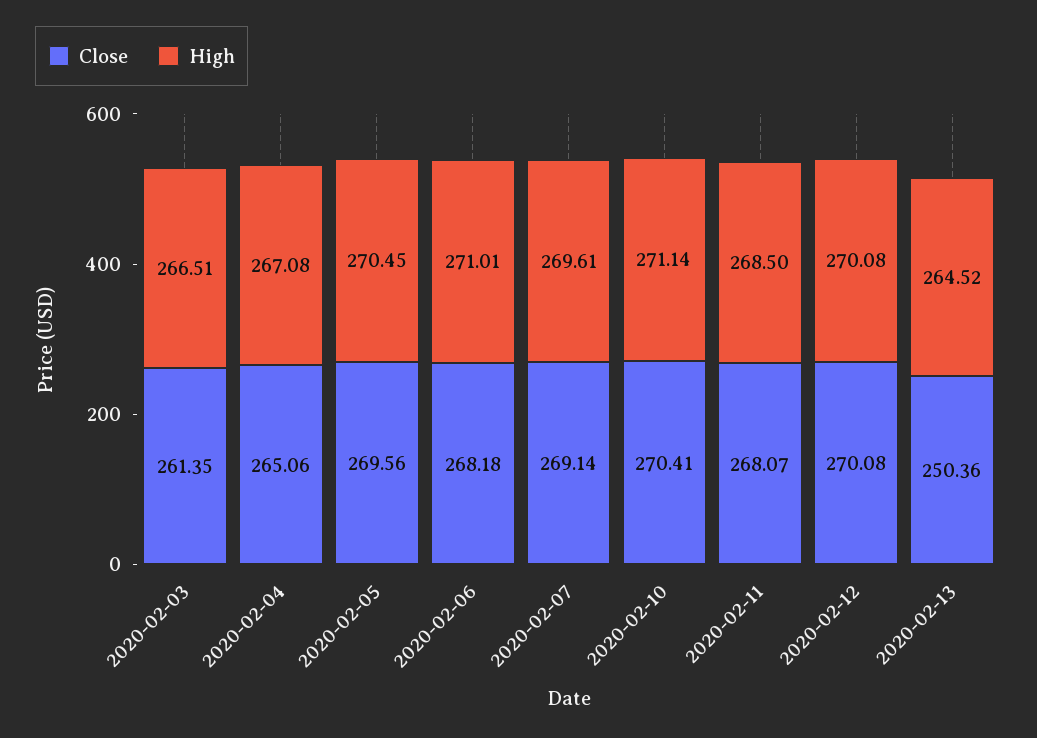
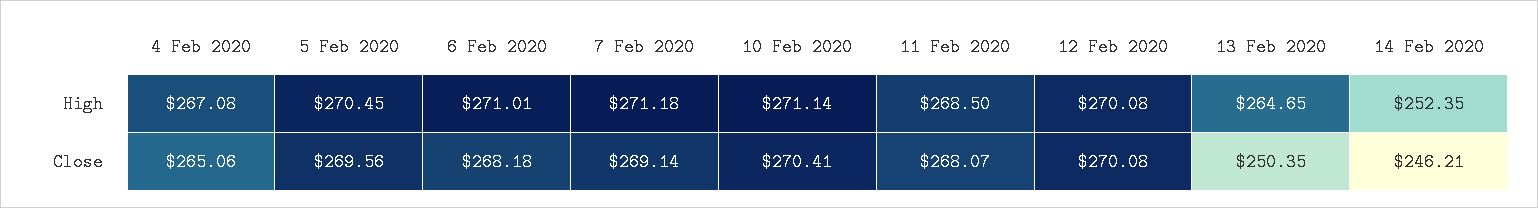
Close, 2020-02-03: 261.35 -> none
High, 2020-02-03: 266.51 -> none
High, 2020-02-07: 269.61 -> 271.18
Close, 2020-02-13: 250.36 -> 250.35
High, 2020-02-13: 264.52 -> 264.65
High, 14 Feb 2020: none -> 252.35
Close, 14 Feb 2020: none -> 246.21

